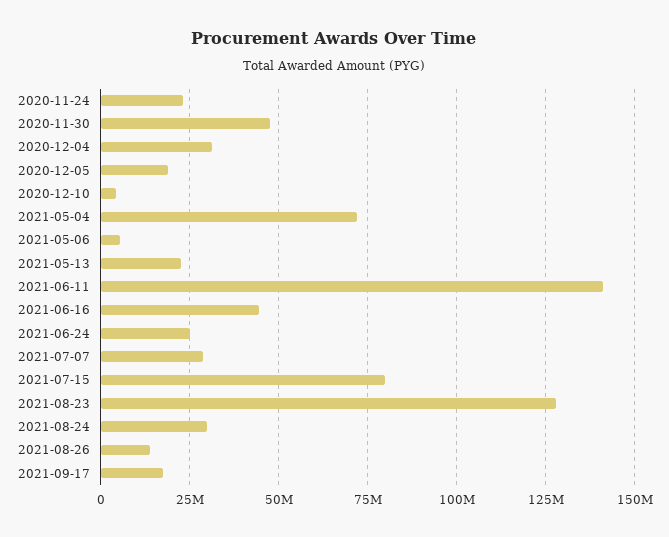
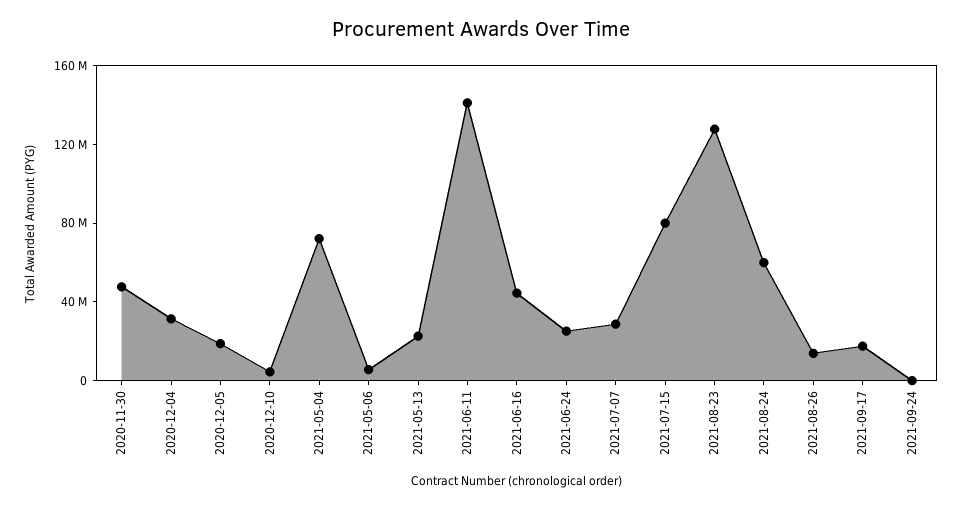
2020-11-24: 22500000 -> none
2021-08-24: 30000000 -> 60000000
2021-09-24: none -> 0

